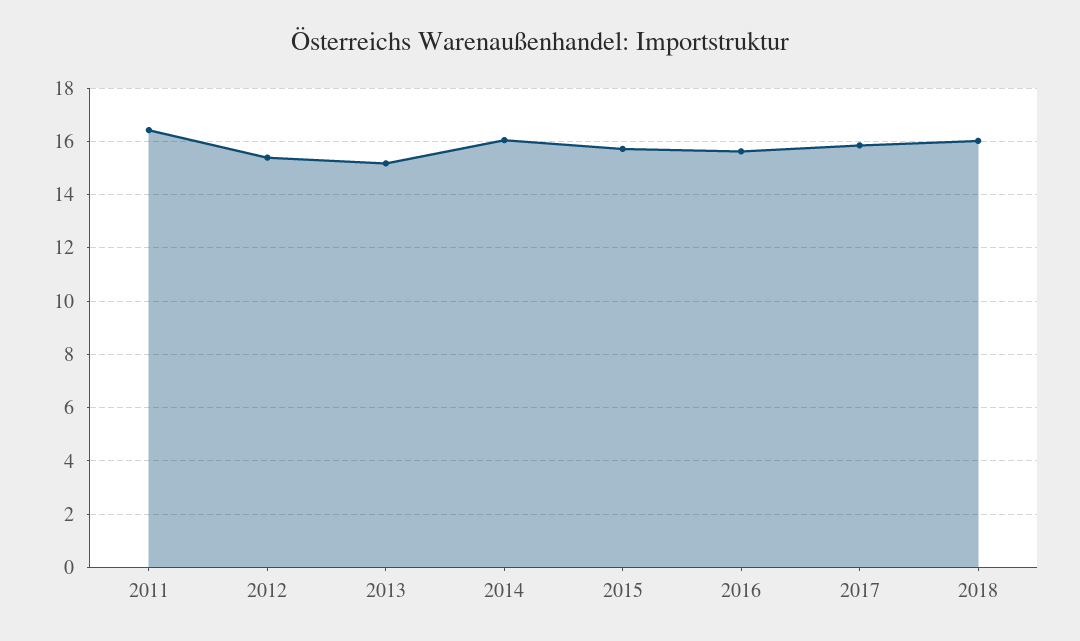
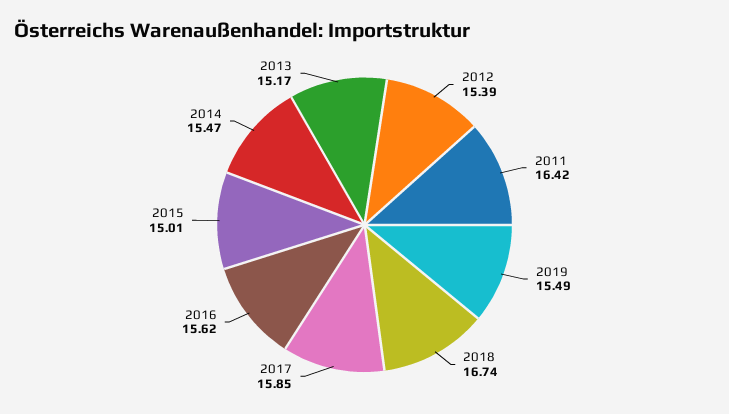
2014: 16 -> 15.47
2015: 15.75 -> 15.01
2018: 16 -> 16.74
2019: none -> 15.49

